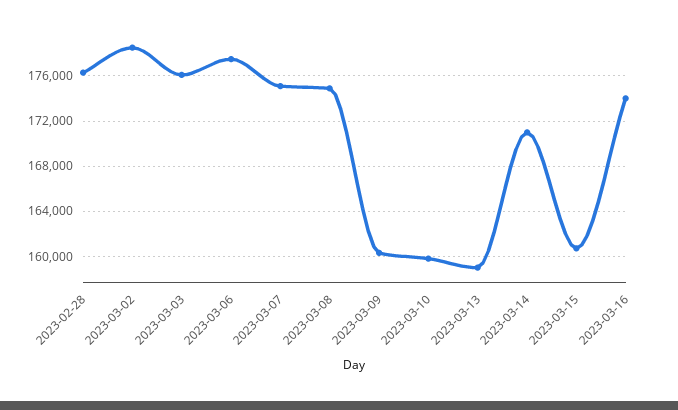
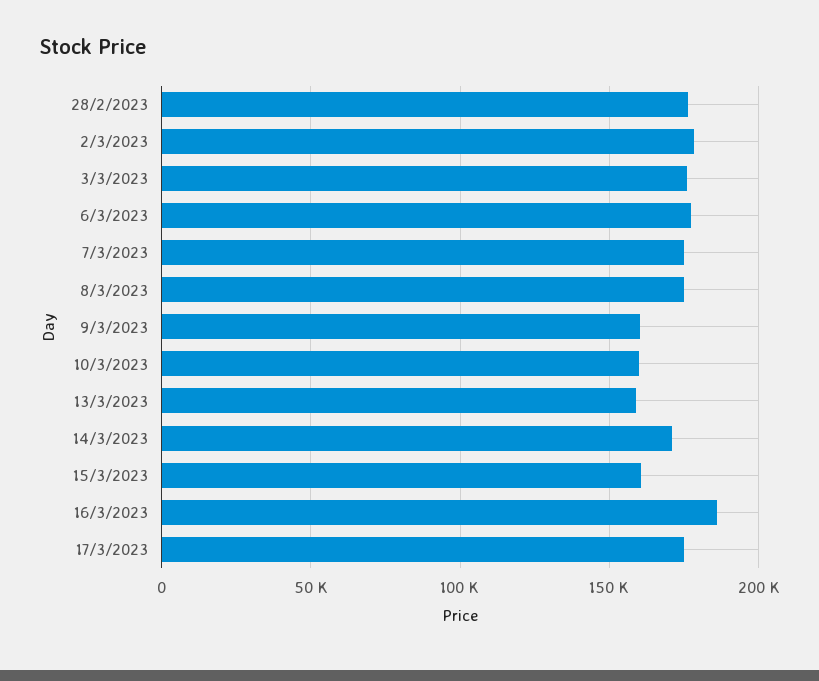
2023-03-16: 174000 -> 185000
17/3/2023: none -> 175000

